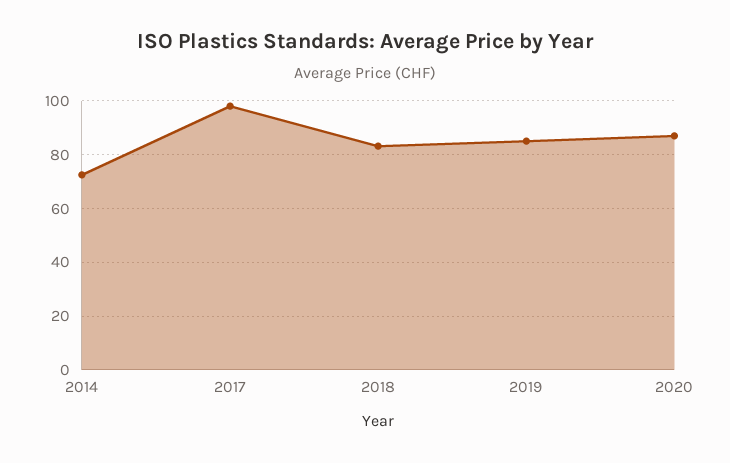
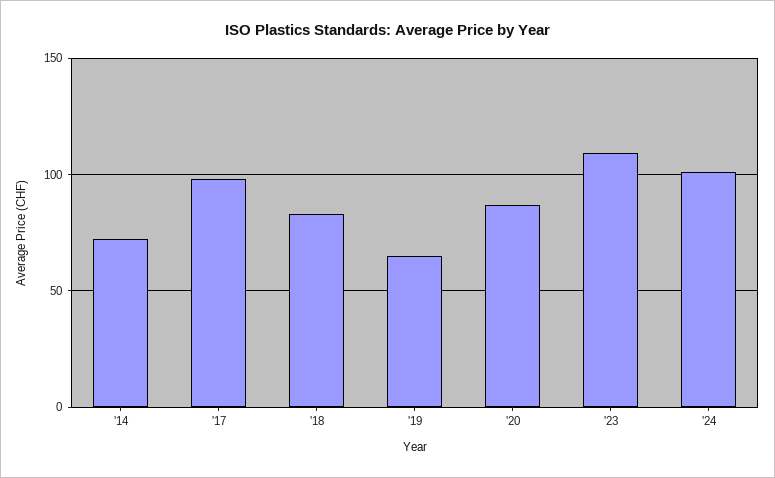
2019: 85 -> 65
'23: none -> 110
'24: none -> 100

